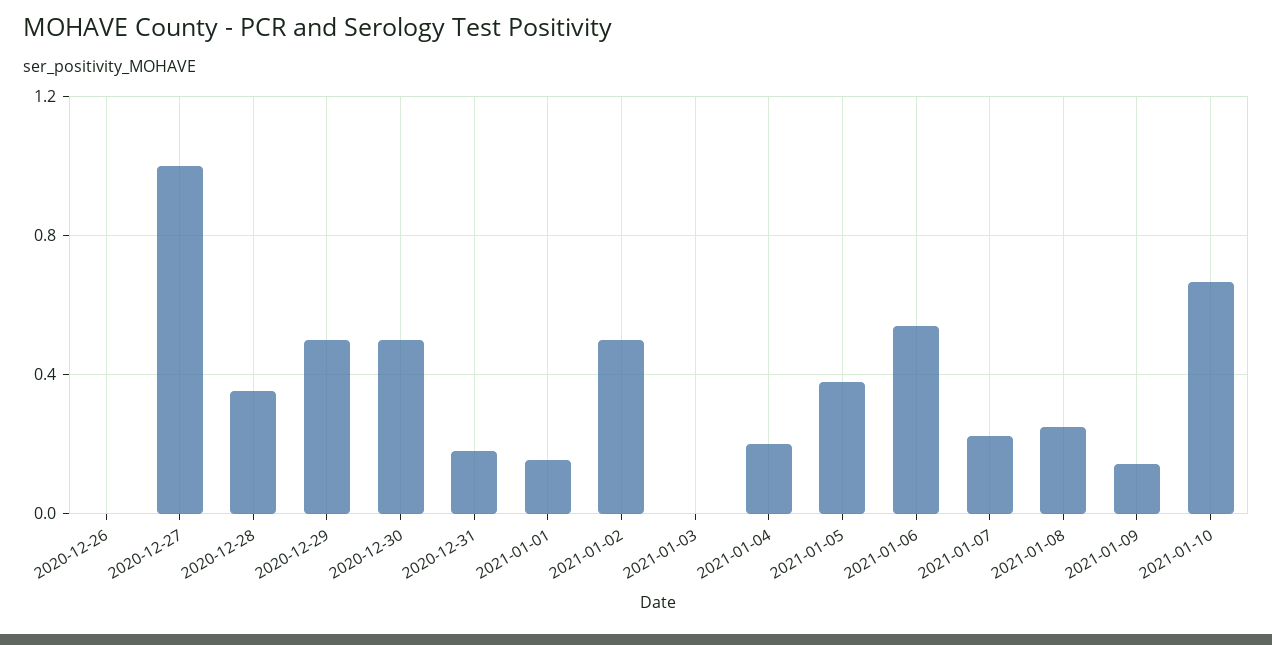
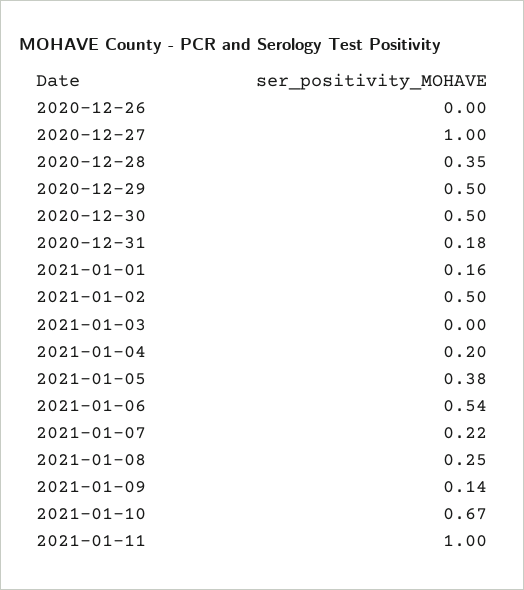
2021-01-11: none -> 1

